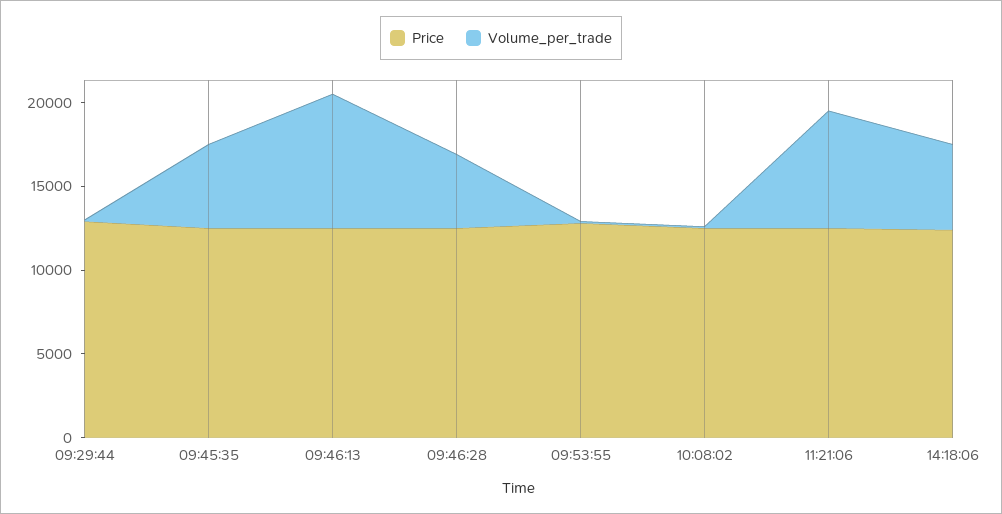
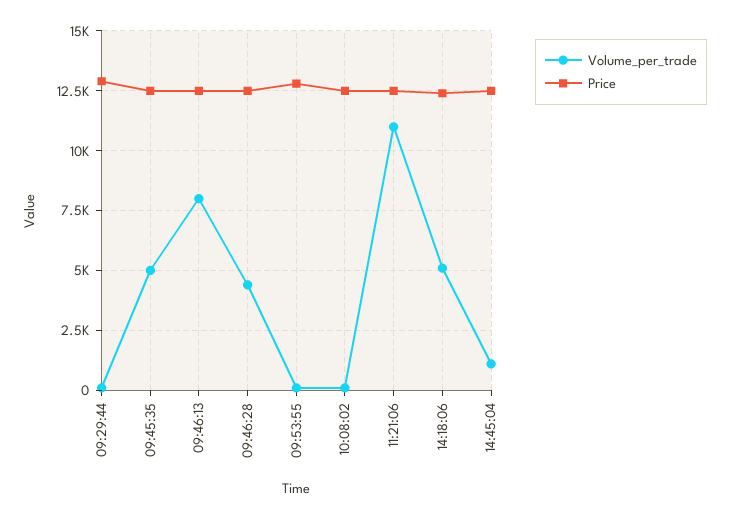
Volume_per_trade, 11:21:06: 7000 -> 11000
Volume_per_trade, 14:45:04: none -> 1000
Price, 14:45:04: none -> 12500

